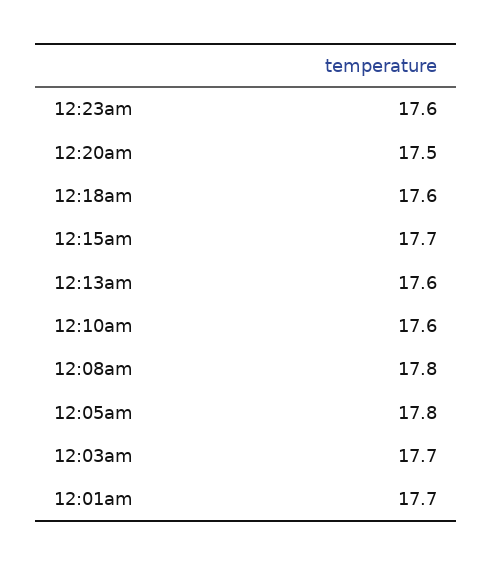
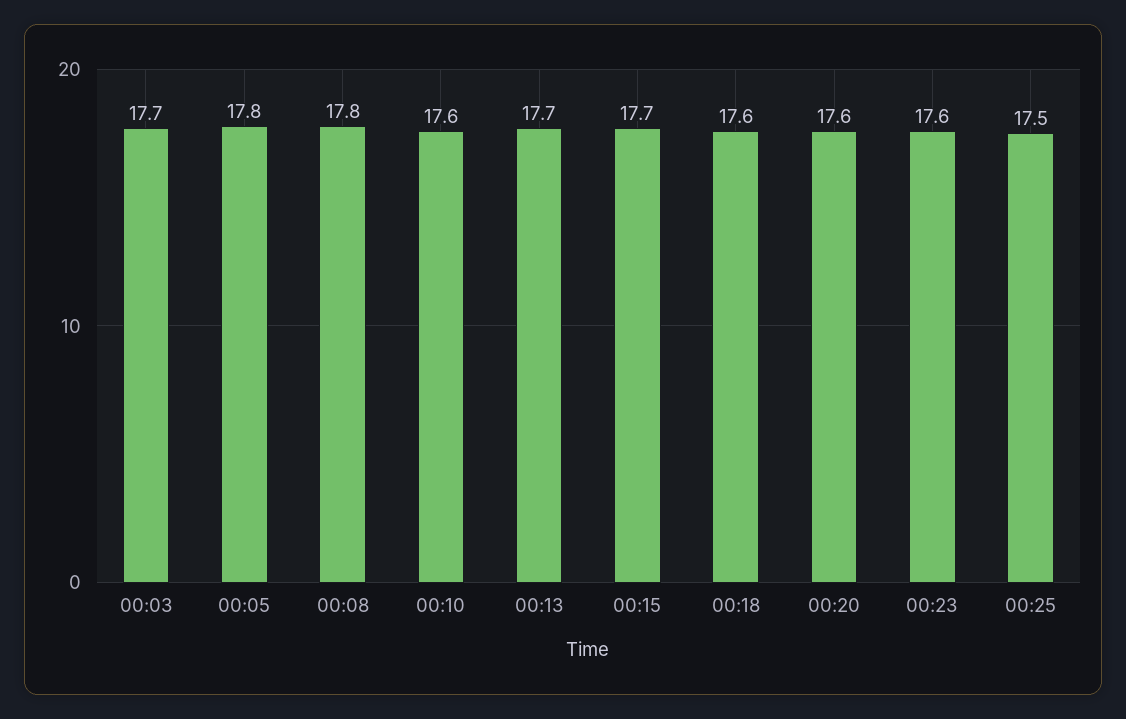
12:20am: 17.5 -> 17.6
12:13am: 17.6 -> 17.7
12:01am: 17.7 -> none
00:25: none -> 17.5

